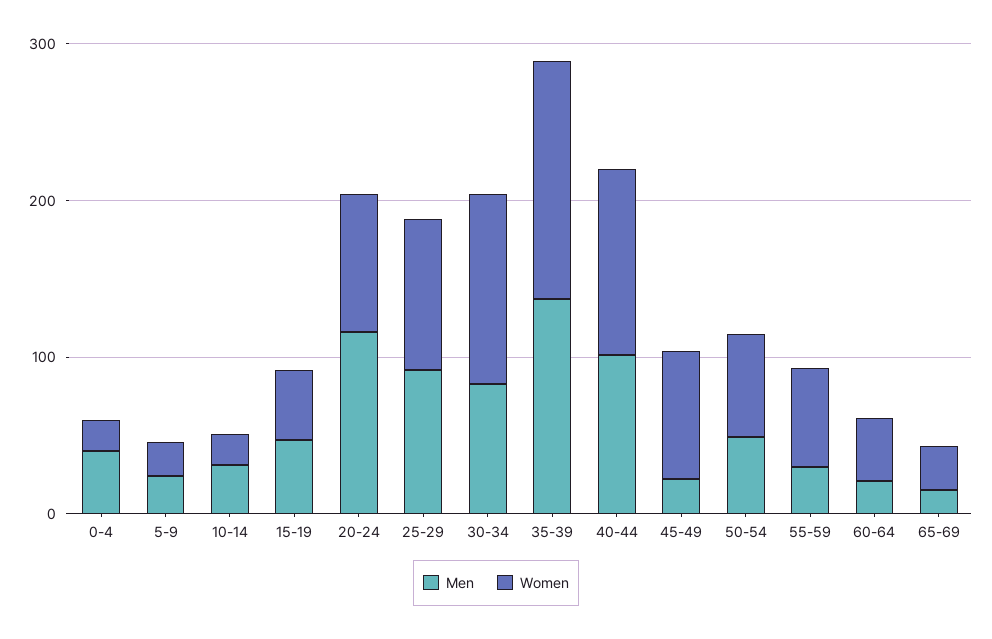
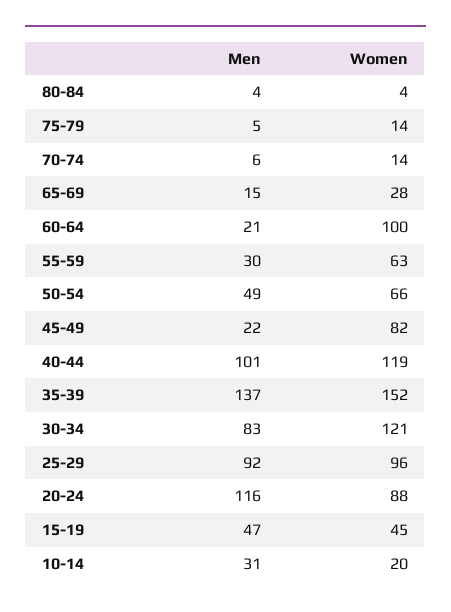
Men, 0-4: 40 -> none
Women, 0-4: 20 -> none
Men, 5-9: 20 -> none
Women, 5-9: 20 -> none
Women, 60-64: 40 -> 100
Men, 80-84: none -> 4
Women, 80-84: none -> 4
Men, 75-79: none -> 5
Women, 75-79: none -> 14
Men, 70-74: none -> 6
Women, 70-74: none -> 14

